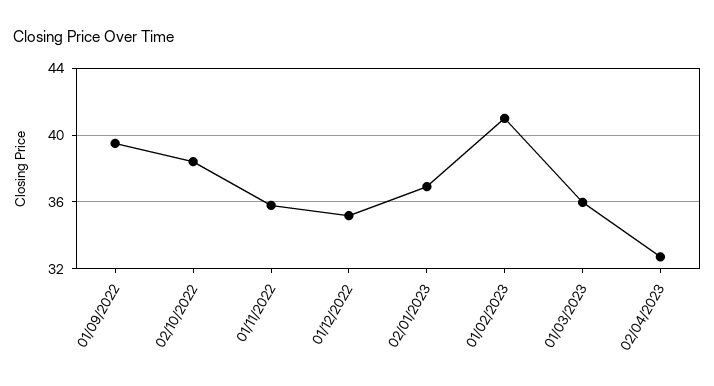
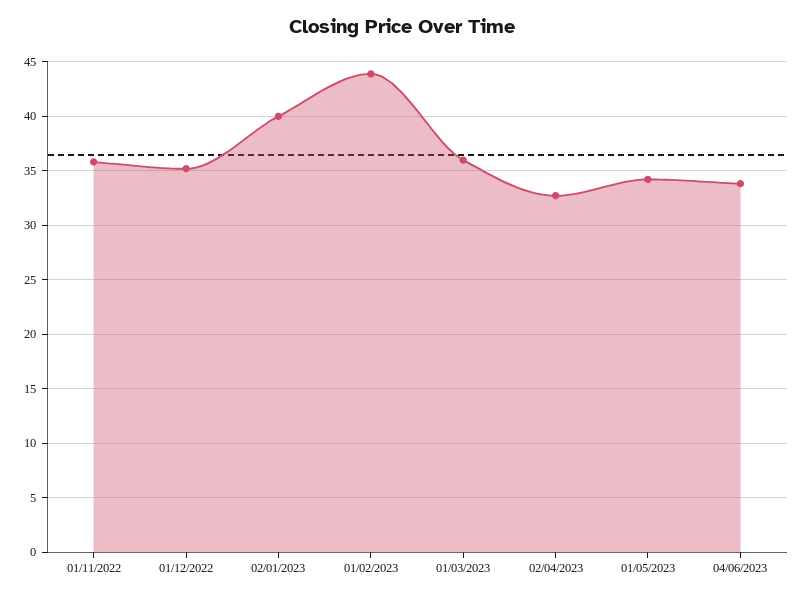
01/09/2022: 39.5 -> none
02/10/2022: 38.5 -> none
02/01/2023: 37 -> 40
01/02/2023: 41 -> 44
01/05/2023: none -> 34
04/06/2023: none -> 34

